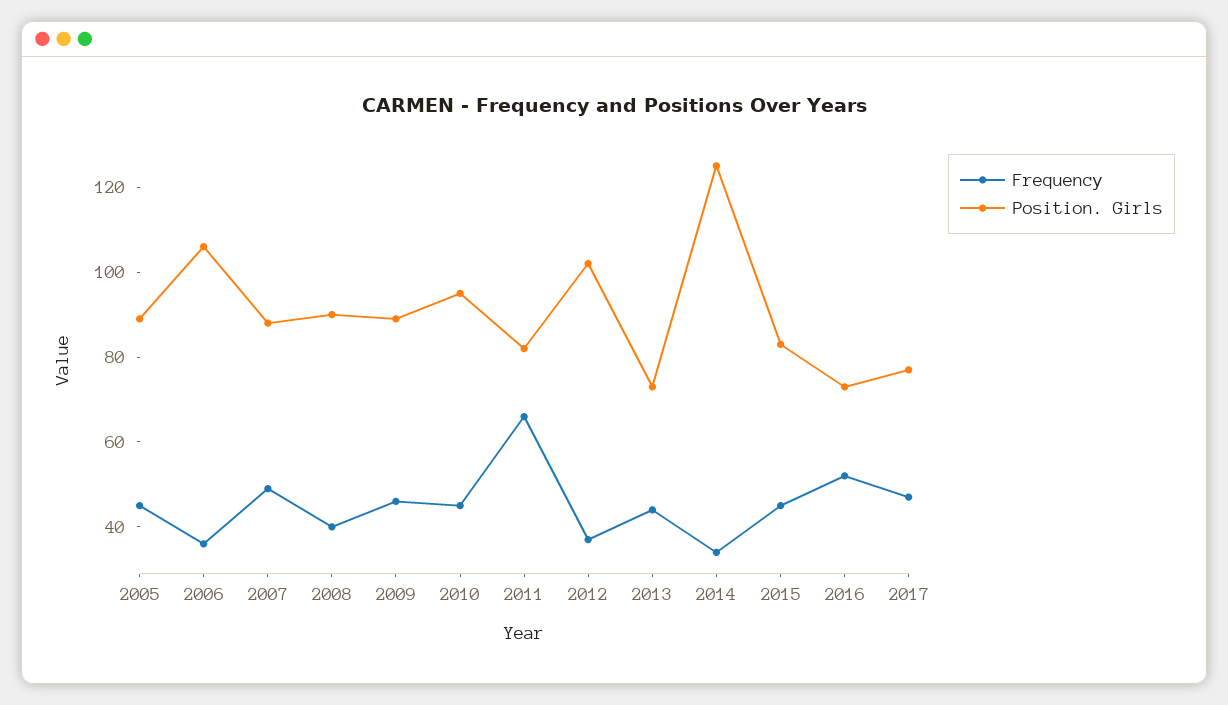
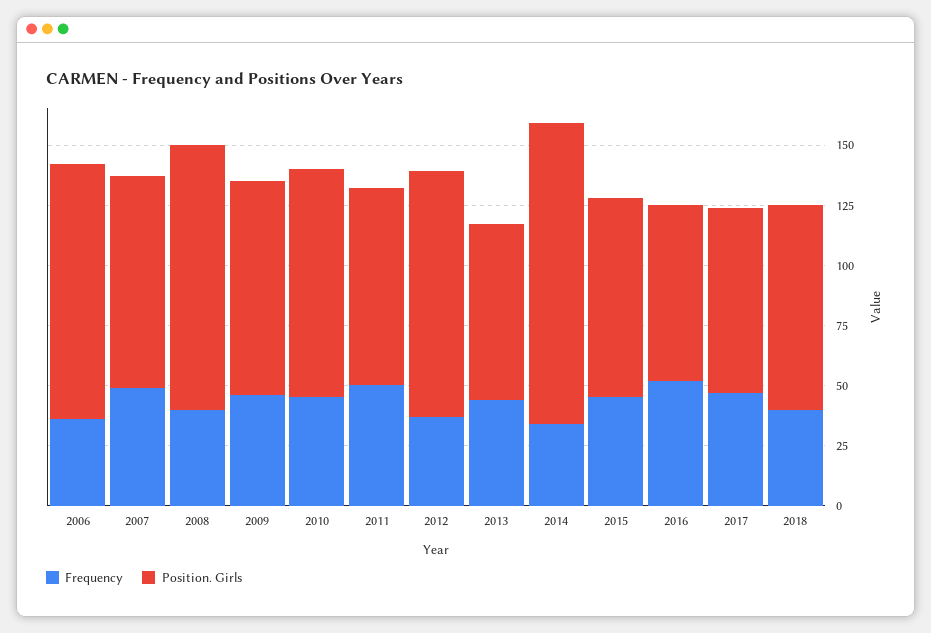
Frequency, 2005: 45 -> none
Position. Girls, 2005: 90 -> none
Position. Girls, 2008: 90 -> 110
Frequency, 2011: 65 -> 50
Frequency, 2018: none -> 40
Position. Girls, 2018: none -> 85

